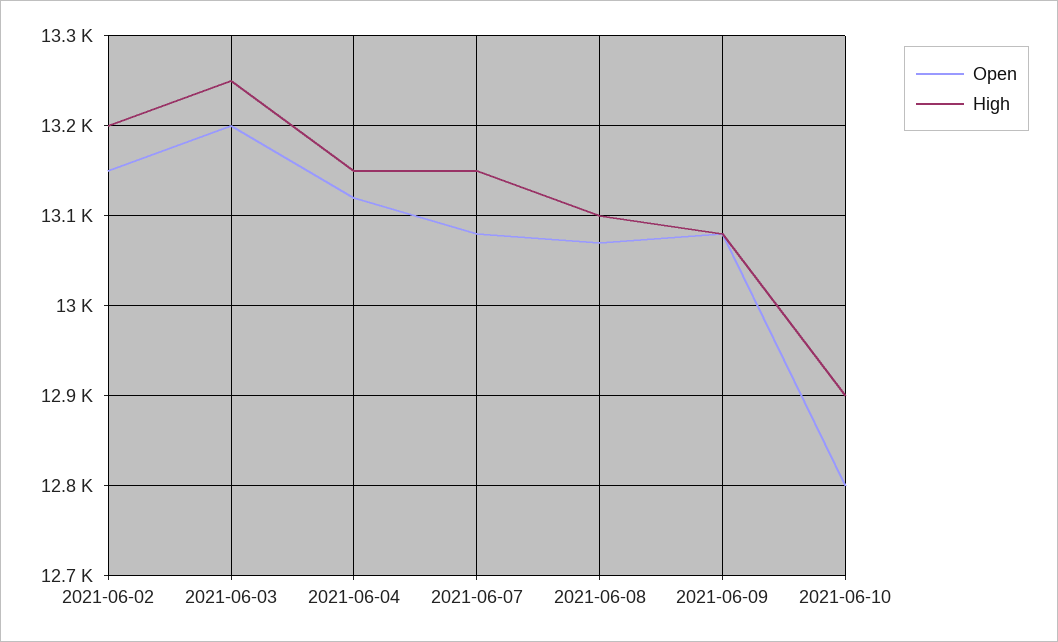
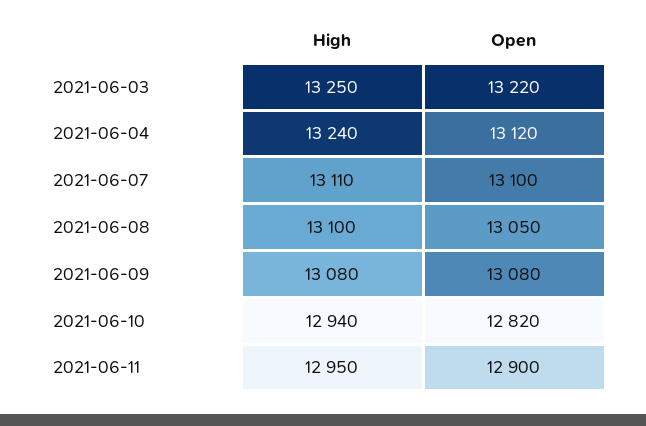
Open, 2021-06-02: 13150 -> none
High, 2021-06-02: 13200 -> none
Open, 2021-06-03: 13200 -> 13220
High, 2021-06-04: 13150 -> 13240
Open, 2021-06-07: 13080 -> 13100
High, 2021-06-07: 13150 -> 13110
Open, 2021-06-08: 13070 -> 13050
Open, 2021-06-10: 12800 -> 12820
High, 2021-06-10: 12900 -> 12940
High, 2021-06-11: none -> 12950
Open, 2021-06-11: none -> 12900

